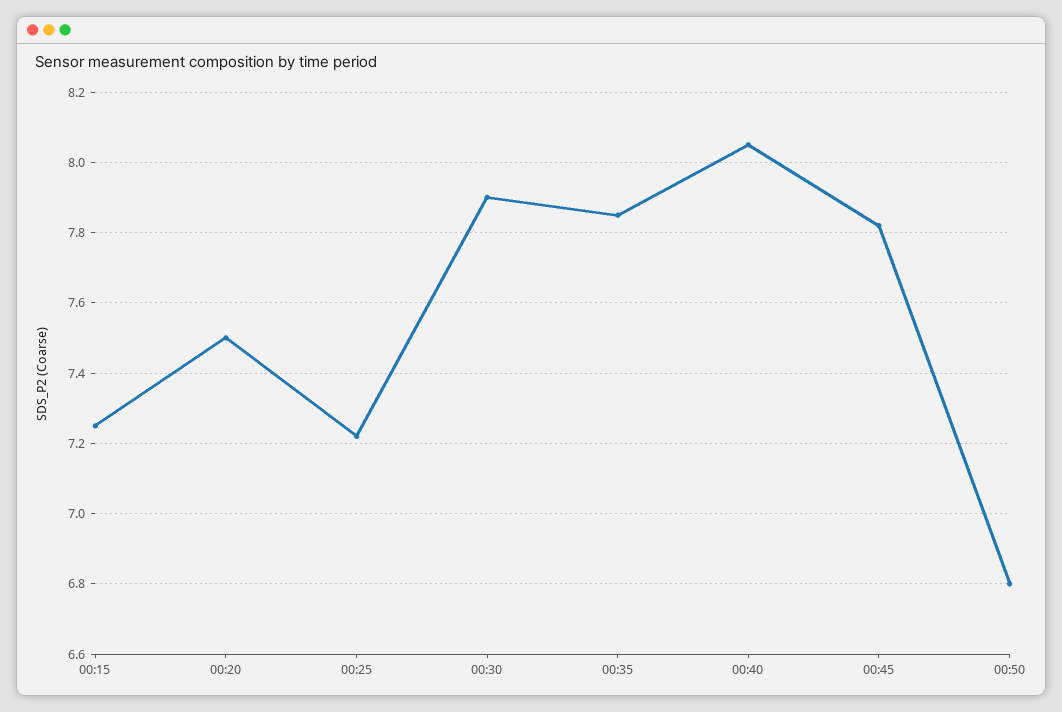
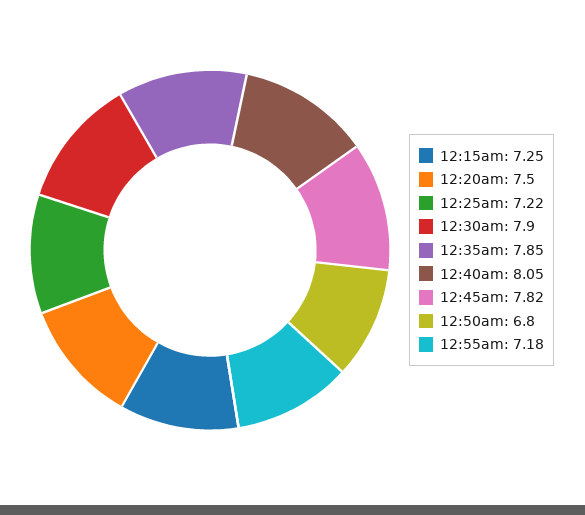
12:55am: none -> 7.18

